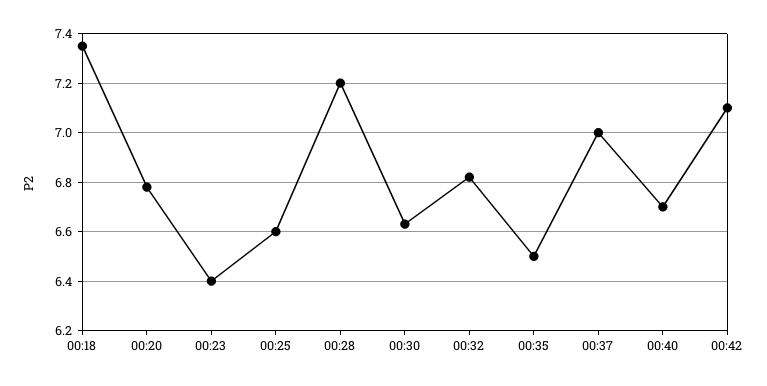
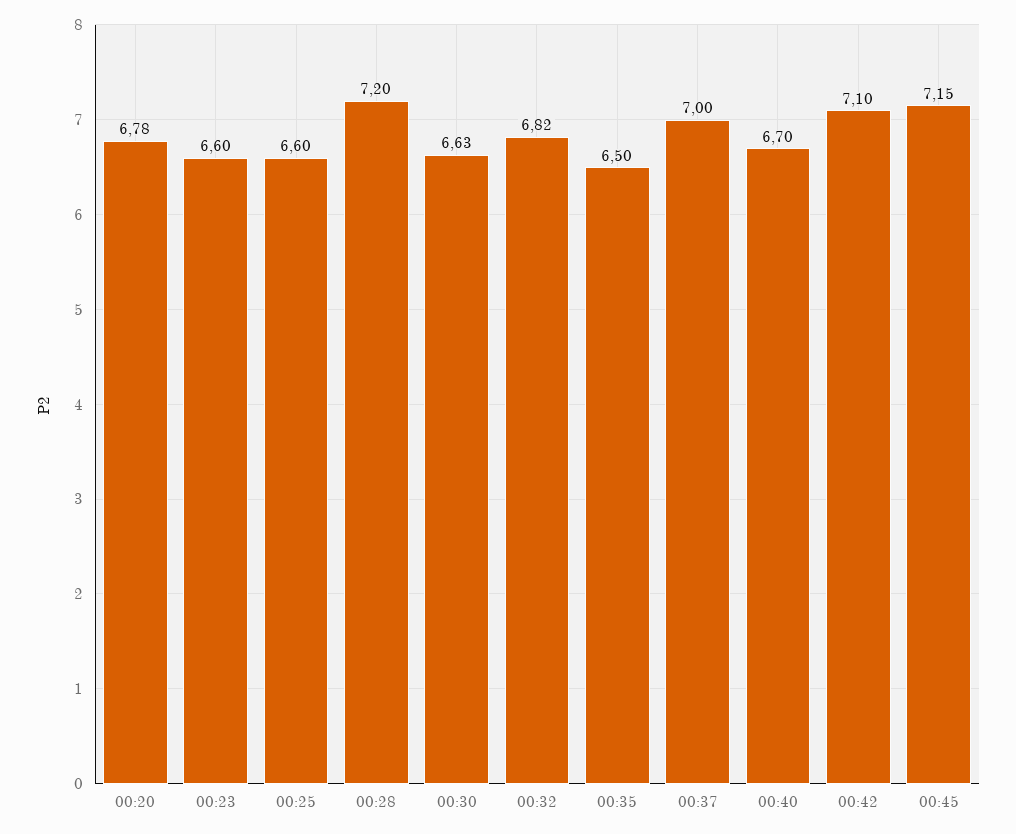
00:18: 7.35 -> none
00:23: 6.4 -> 6.6
00:45: none -> 7.15

